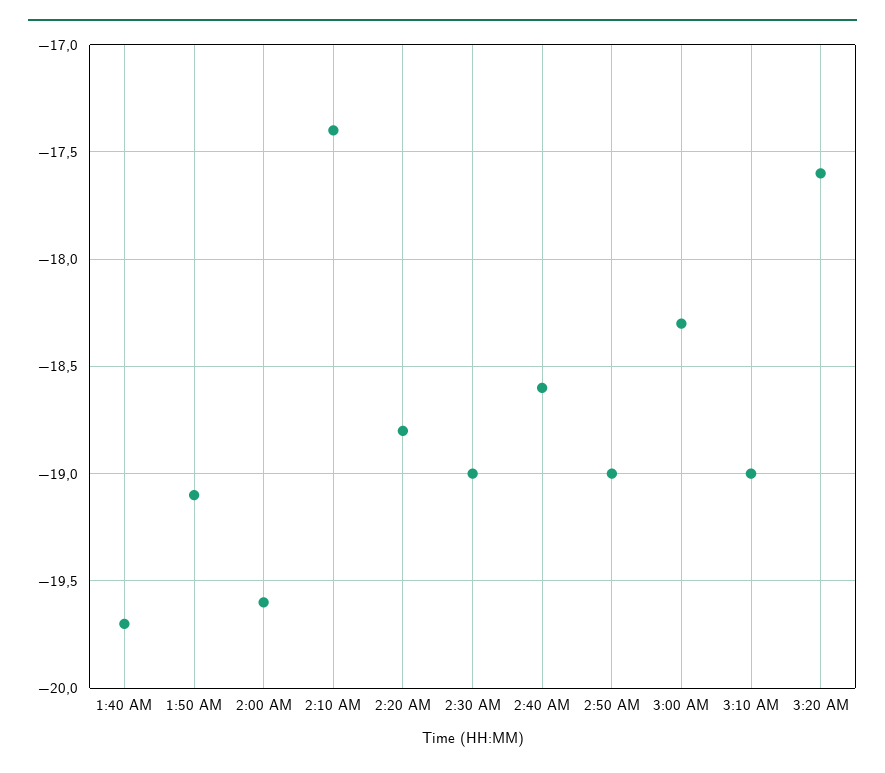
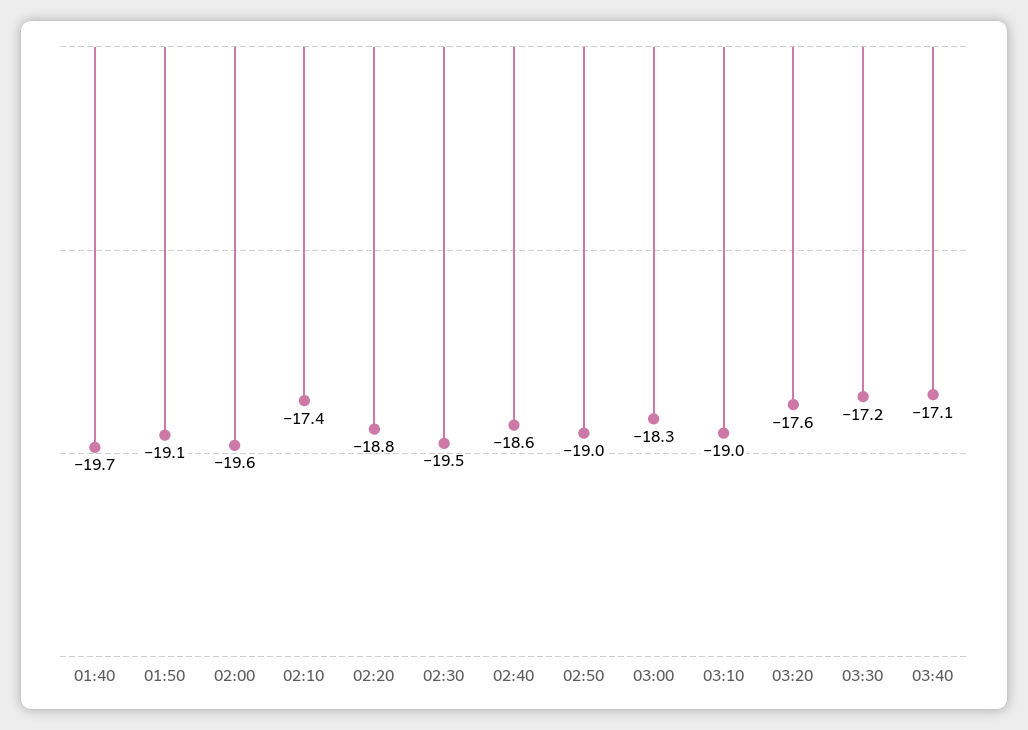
2:30 AM: -19 -> -19.5
03:30: none -> -17.2
03:40: none -> -17.1

